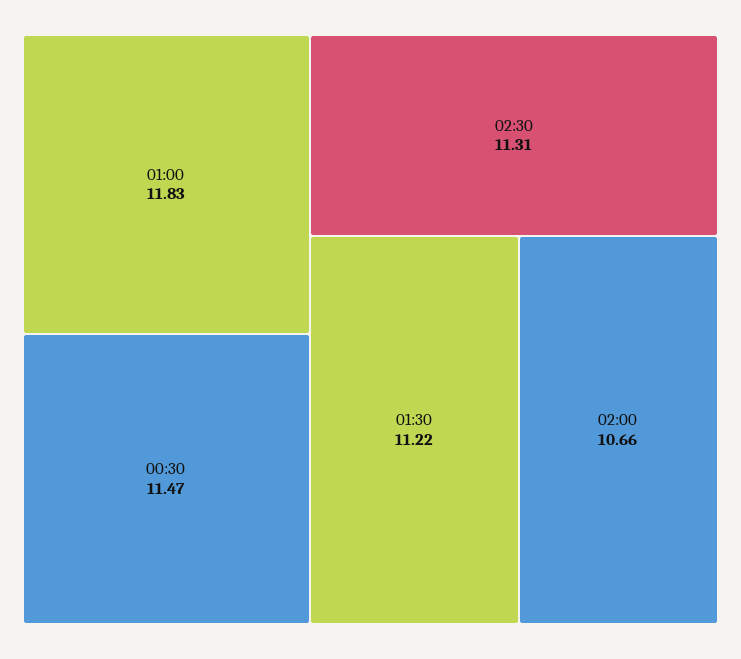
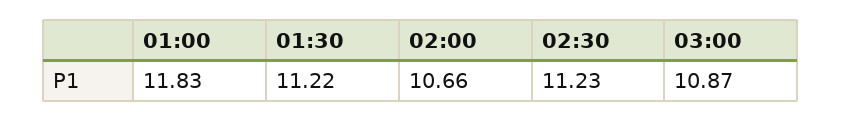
00:30: 11.47 -> none
02:30: 11.31 -> 11.23
03:00: none -> 10.87

